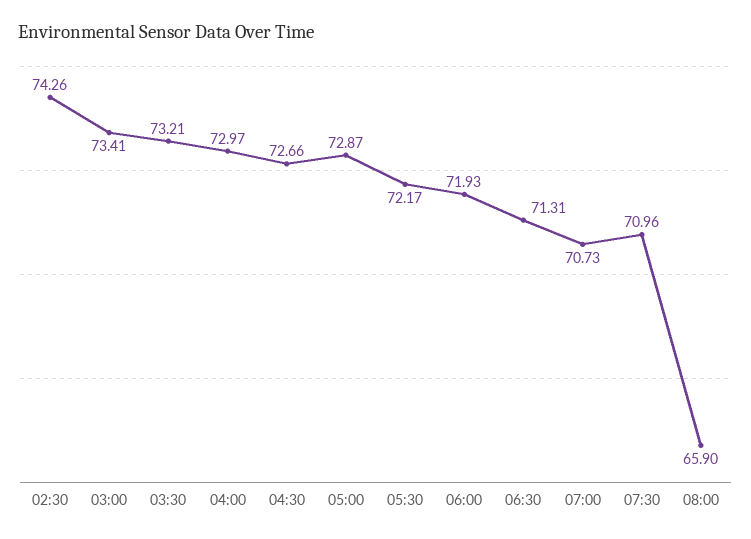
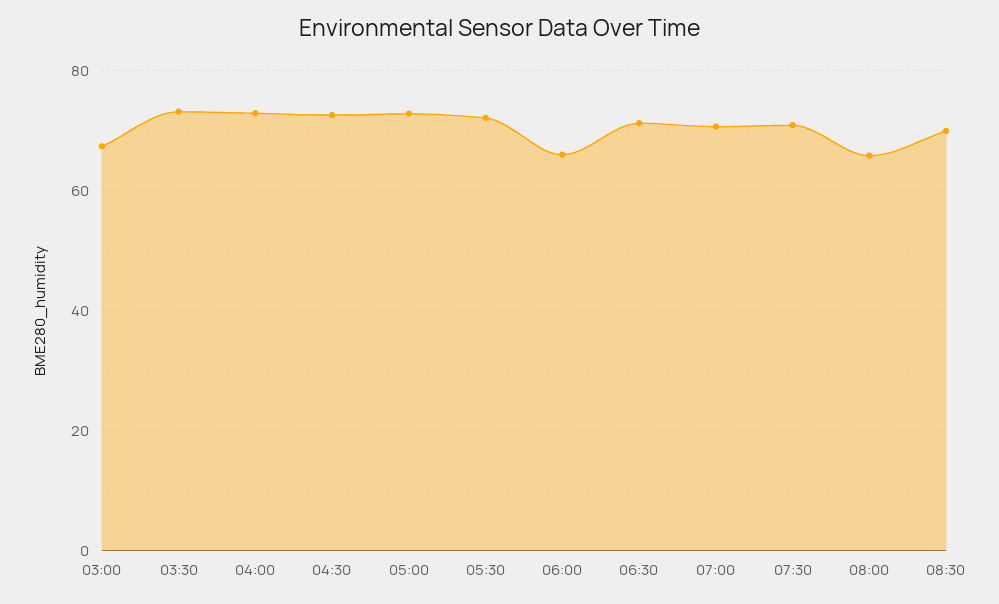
02:30: 74.26 -> none
03:00: 73.41 -> 68
06:00: 71.93 -> 66
08:30: none -> 70

